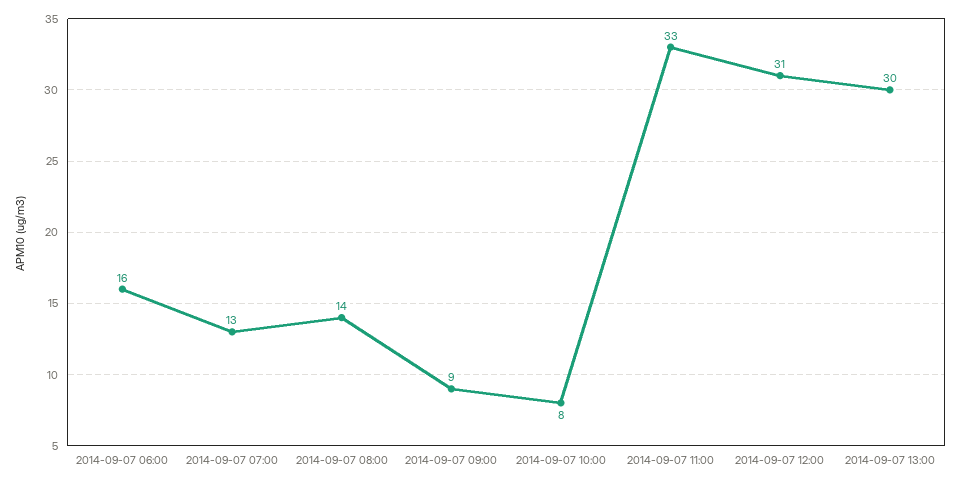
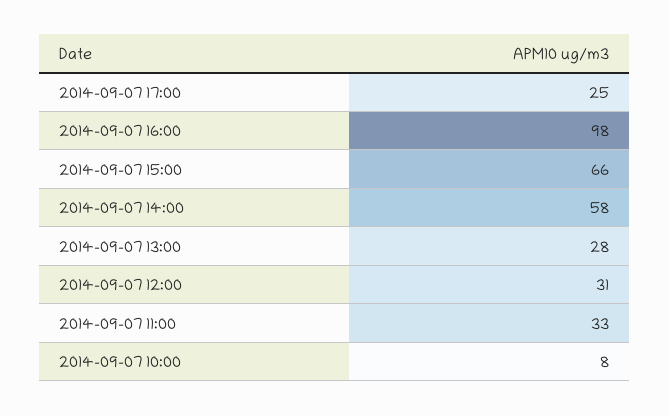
2014-09-07 06:00: 16 -> none
2014-09-07 07:00: 13 -> none
2014-09-07 08:00: 14 -> none
2014-09-07 09:00: 9 -> none
2014-09-07 13:00: 30 -> 28
2014-09-07 17:00: none -> 25
2014-09-07 16:00: none -> 98
2014-09-07 15:00: none -> 66
2014-09-07 14:00: none -> 58

